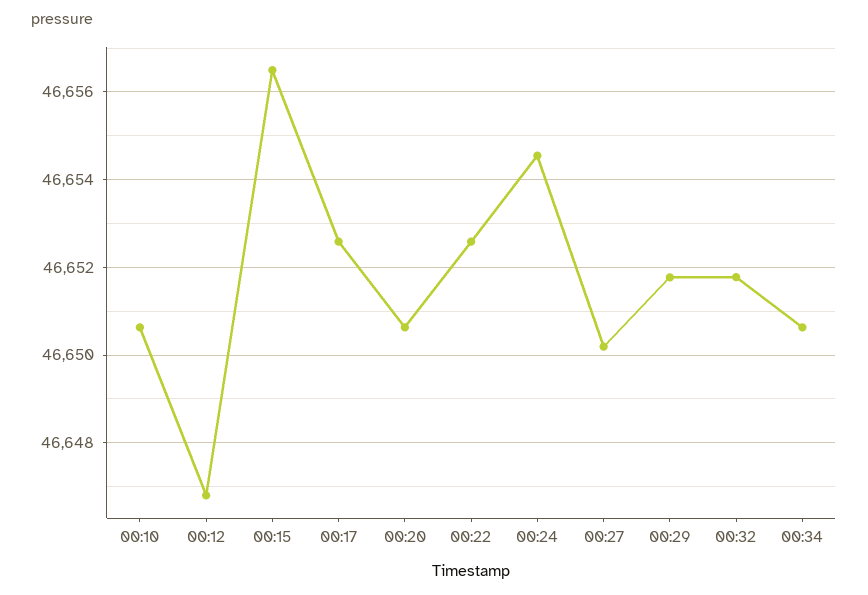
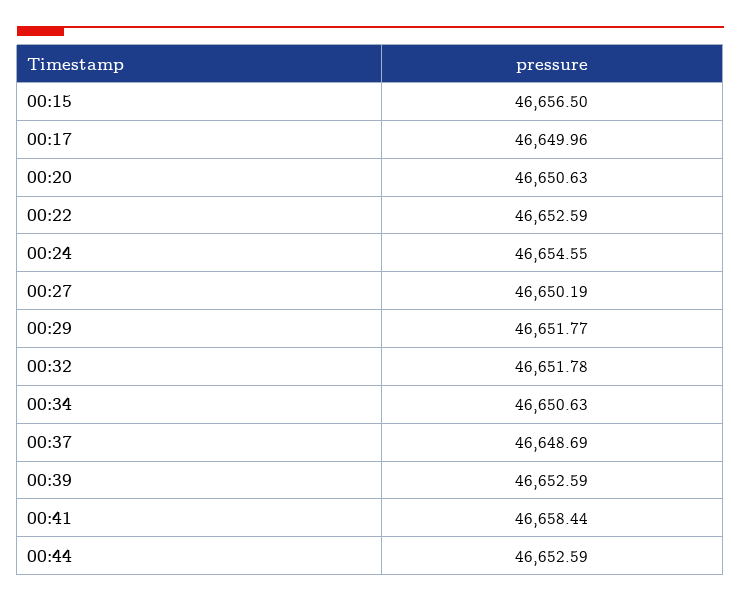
00:10: 46650.6 -> none
00:12: 46646.8 -> none
00:17: 46652.6 -> 46649.96
00:37: none -> 46648.69
00:39: none -> 46652.59
00:41: none -> 46658.44
00:44: none -> 46652.59

